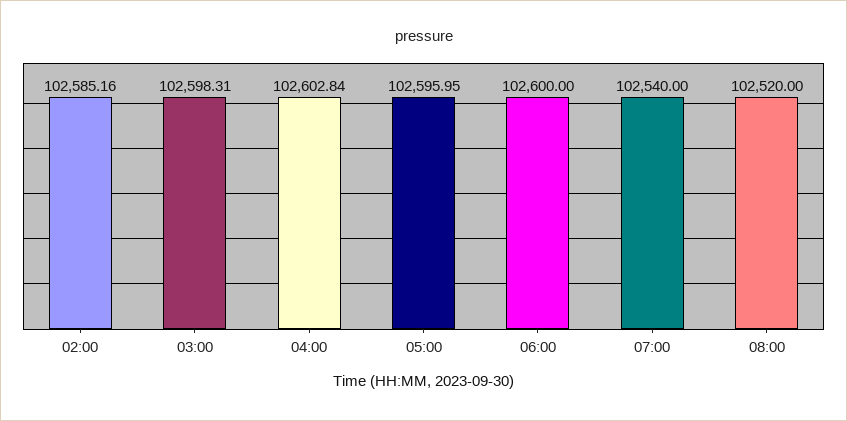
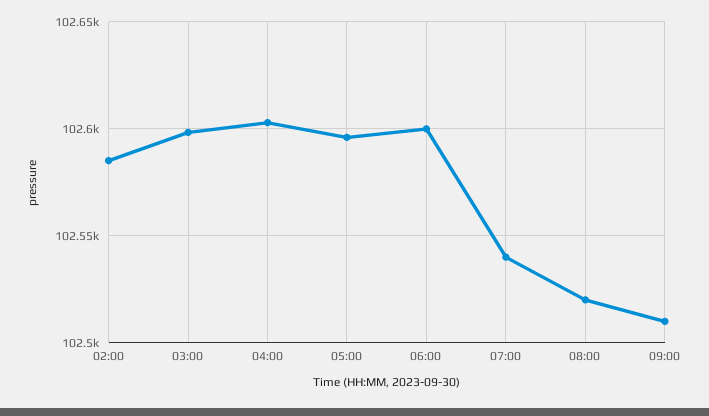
09:00: none -> 102510

